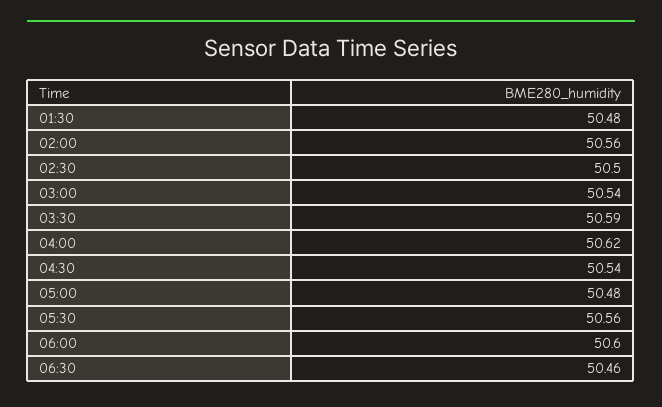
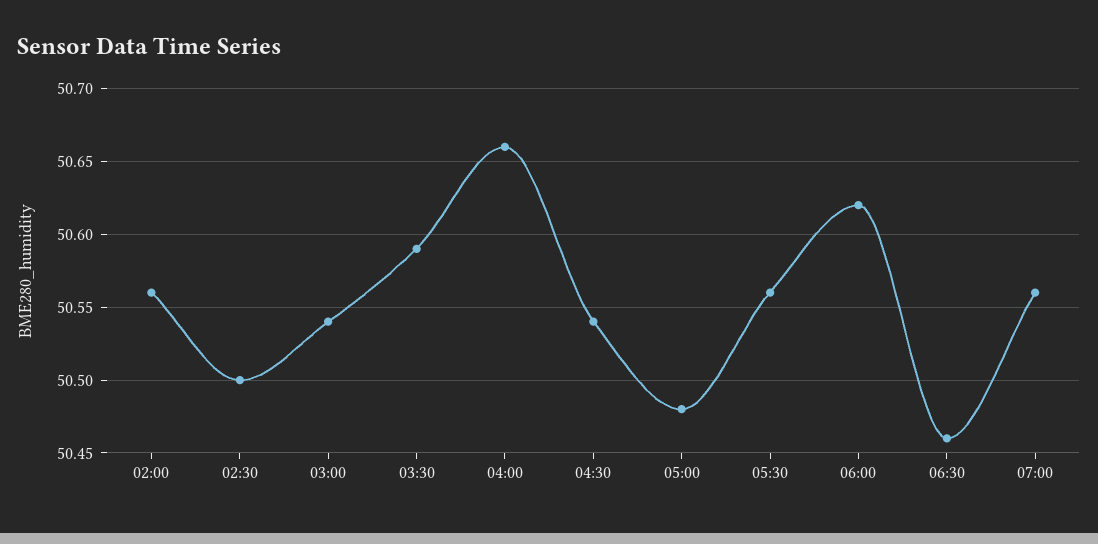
01:30: 50.48 -> none
04:00: 50.62 -> 50.66
06:00: 50.6 -> 50.62
07:00: none -> 50.56

